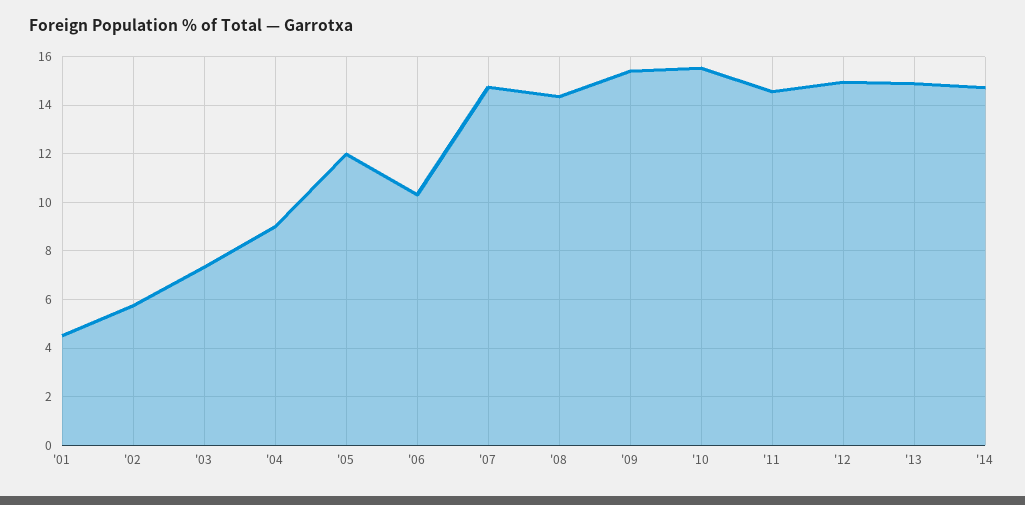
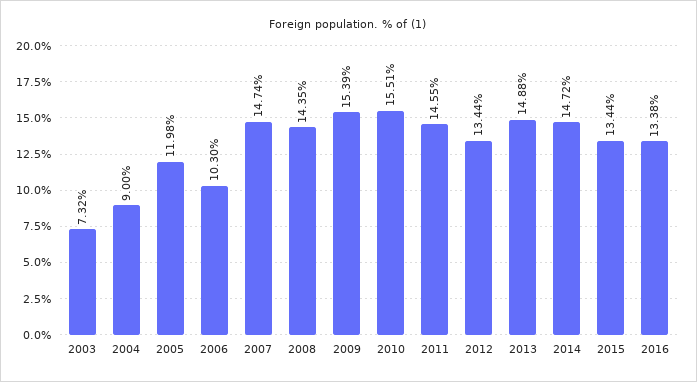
'01: 4.5 -> none
'02: 5.75 -> none
'12: 15 -> 13.44
2015: none -> 13.44
2016: none -> 13.38

